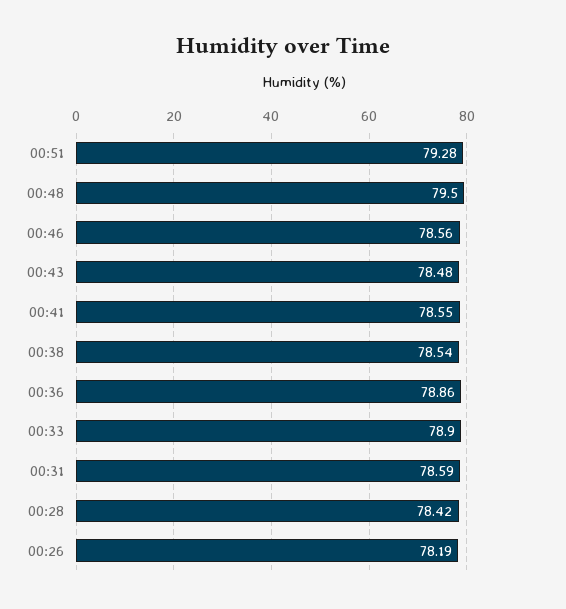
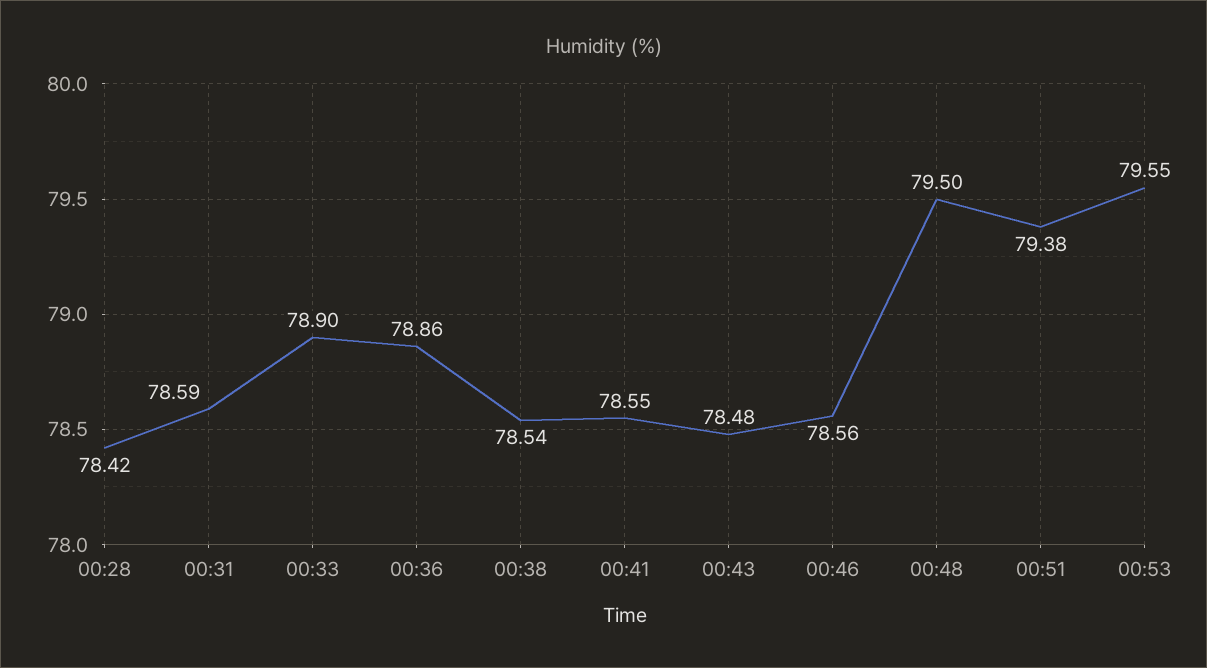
00:51: 79.28 -> 79.38
00:26: 78.19 -> none
00:53: none -> 79.55

